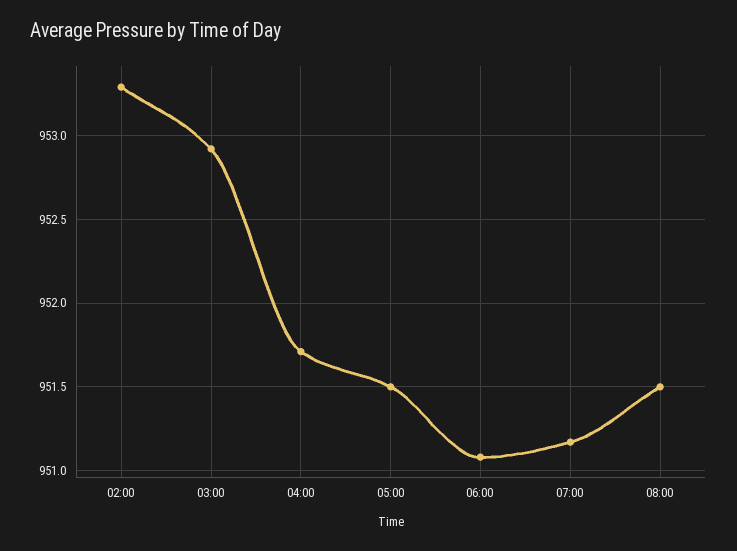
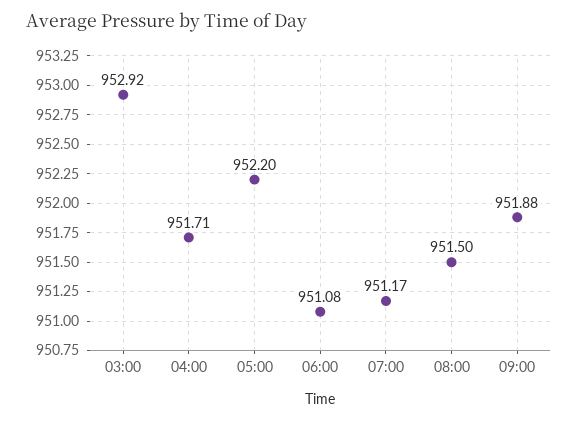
02:00: 953.3 -> none
05:00: 951.5 -> 952.2
09:00: none -> 951.88

